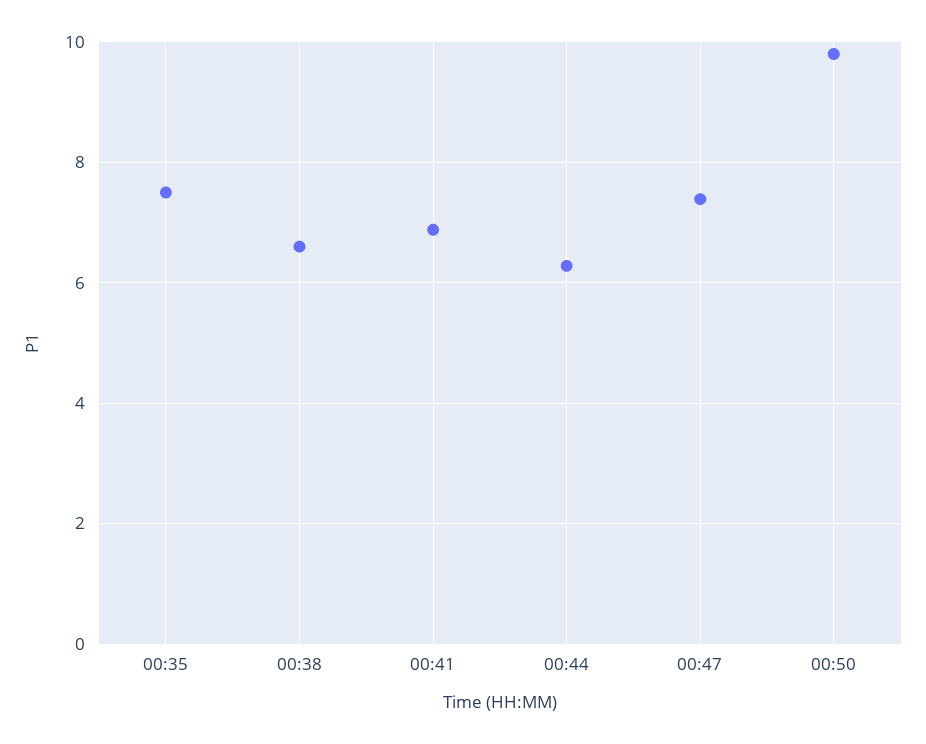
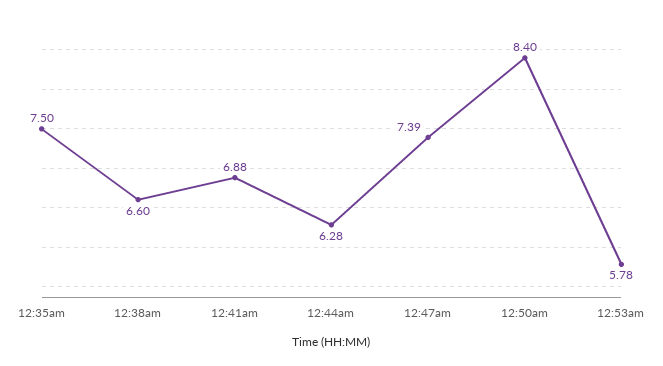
00:50: 9.8 -> 8.4
12:53am: none -> 5.78

